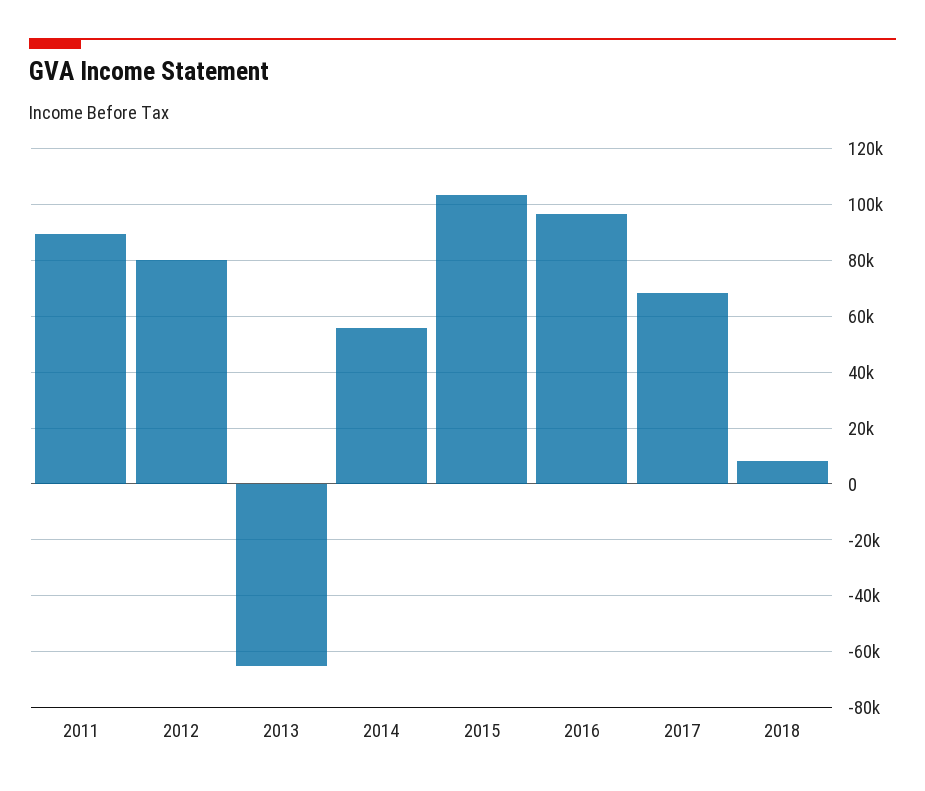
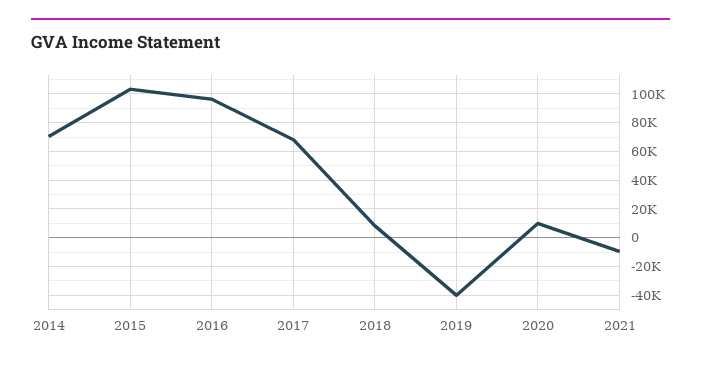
2011: 90000 -> none
2012: 80000 -> none
2013: -65000 -> none
2014: 55000 -> 70000
2019: none -> -40000
2020: none -> 10000
2021: none -> -10000

